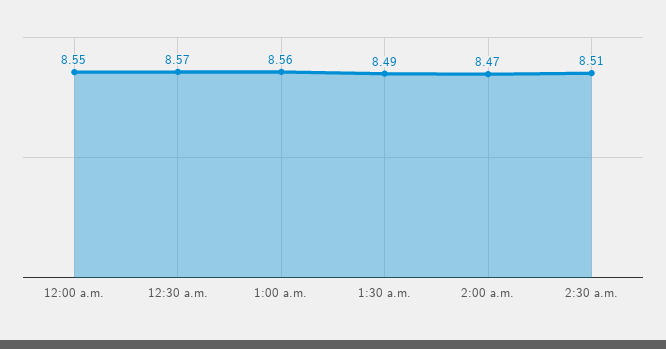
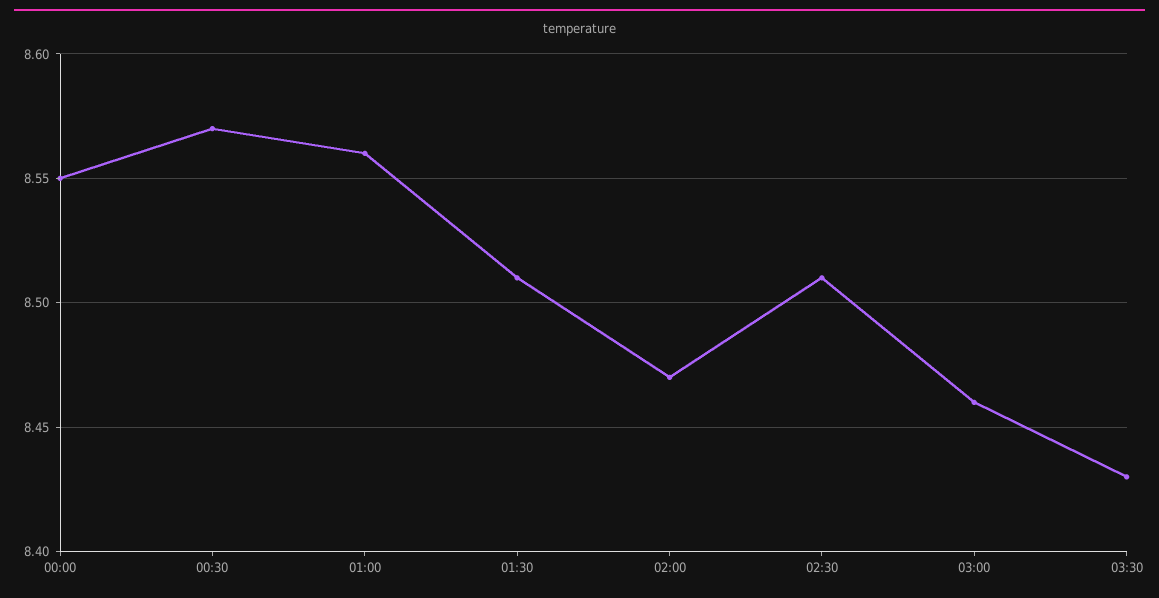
1:30 a.m.: 8.49 -> 8.51
03:00: none -> 8.46
03:30: none -> 8.43

